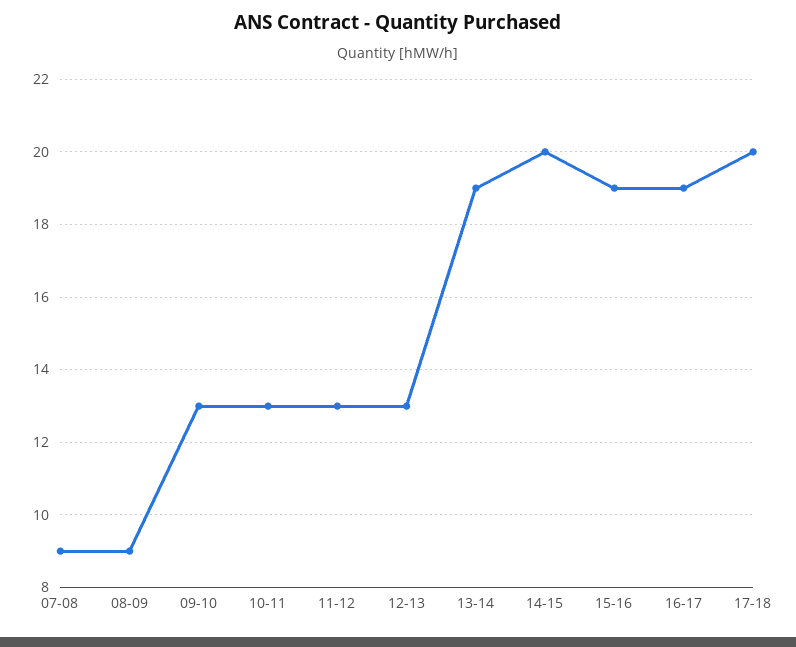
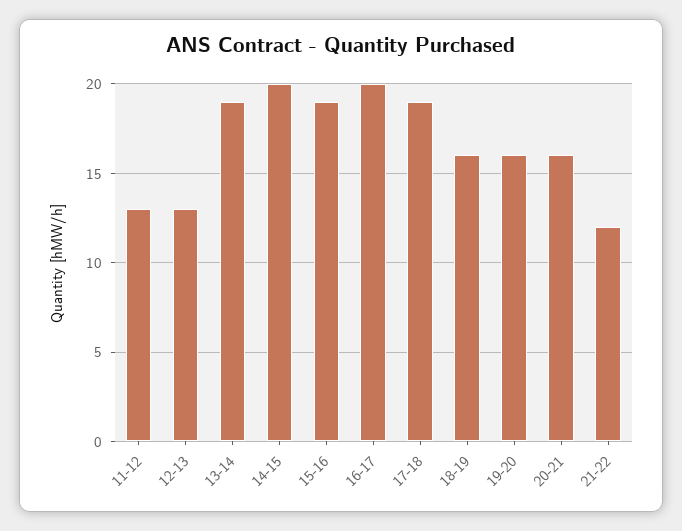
07-08: 9 -> none
08-09: 9 -> none
09-10: 13 -> none
10-11: 13 -> none
16-17: 19 -> 20
17-18: 20 -> 19
18-19: none -> 16
19-20: none -> 16
20-21: none -> 16
21-22: none -> 12

